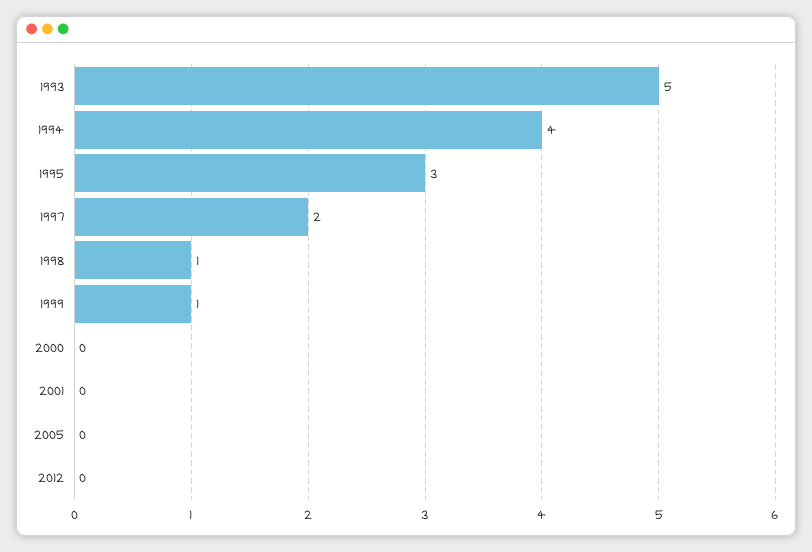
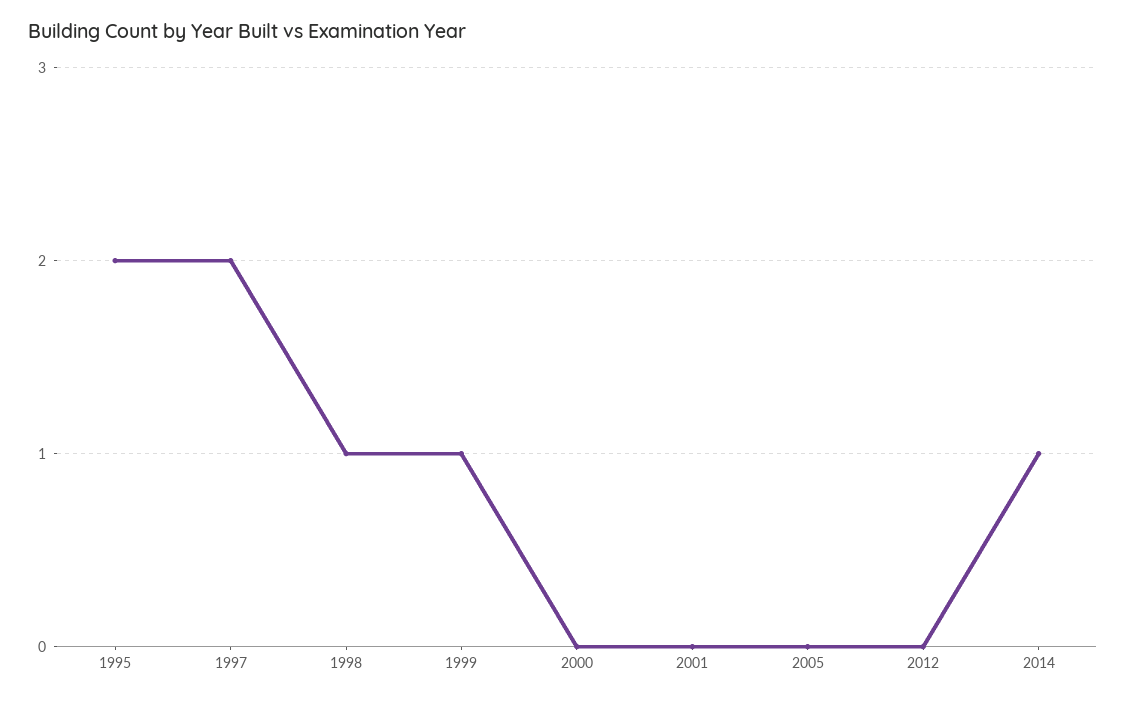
1993: 5 -> none
1994: 4 -> none
1995: 3 -> 2
2014: none -> 1

